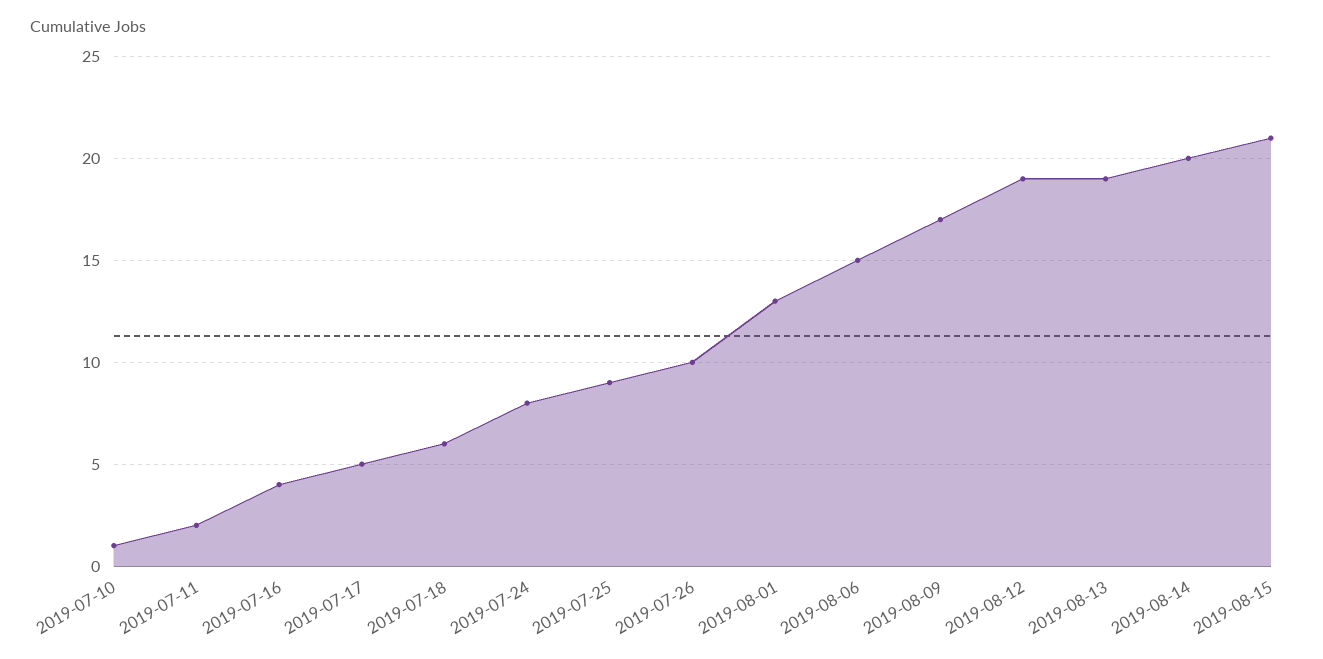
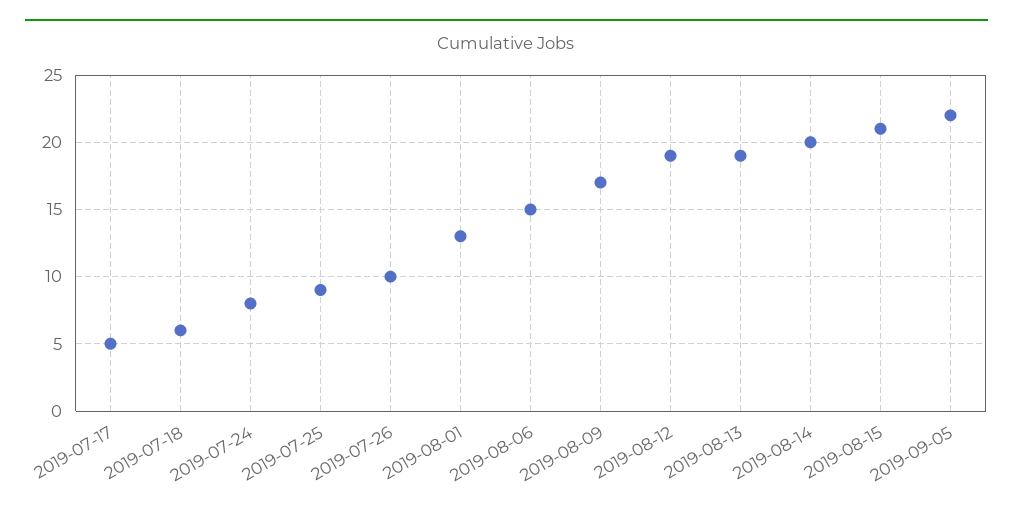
2019-07-10: 1 -> none
2019-07-11: 2 -> none
2019-07-16: 4 -> none
2019-09-05: none -> 22

